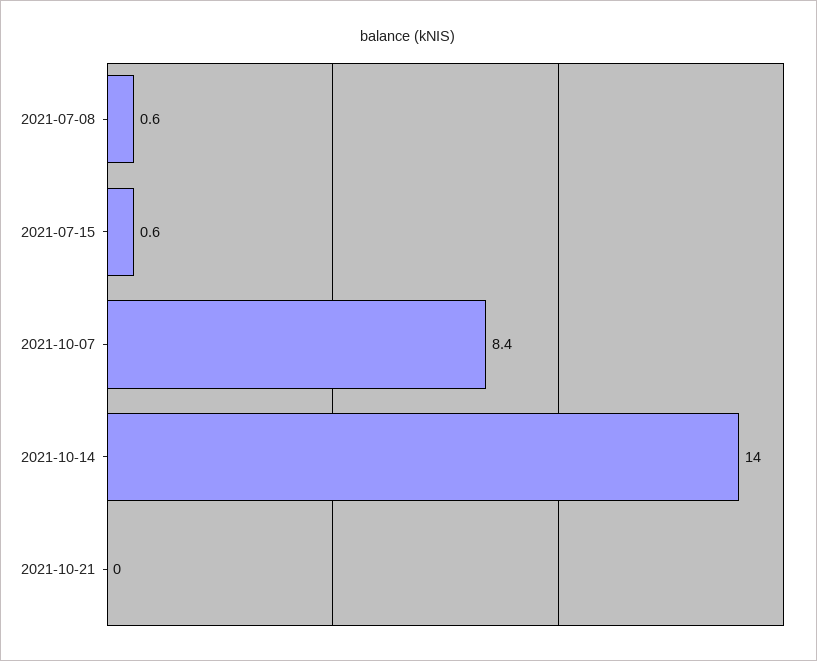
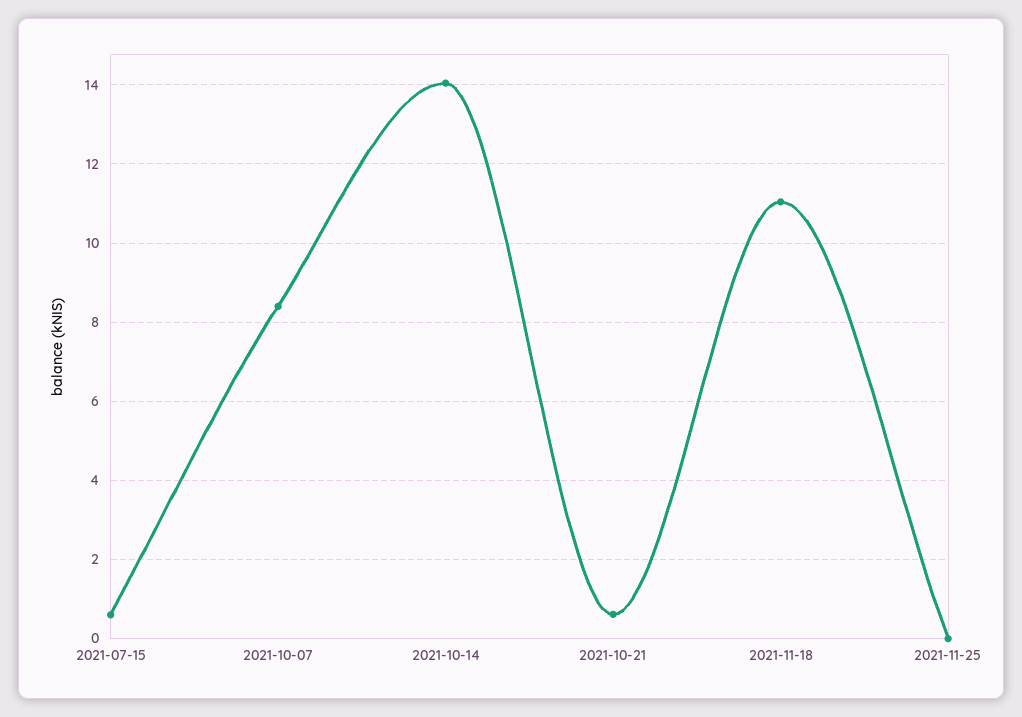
2021-07-08: 0.6 -> none
2021-10-21: 0 -> 0.6
2021-11-18: none -> 11
2021-11-25: none -> 0

